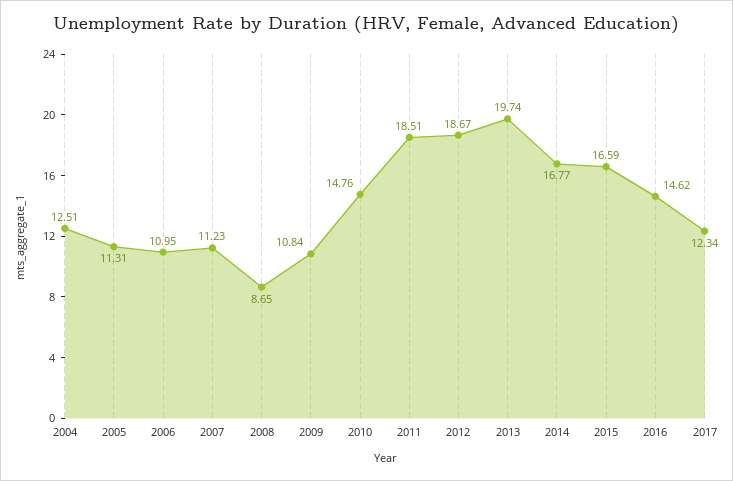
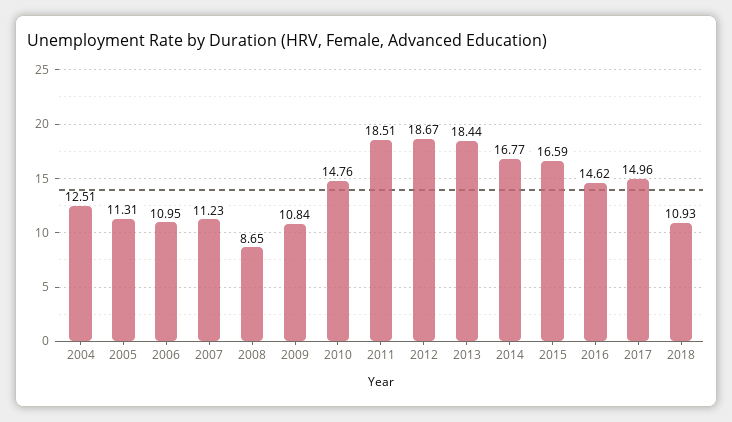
2013: 19.74 -> 18.44
2017: 12.34 -> 14.96
2018: none -> 10.93

